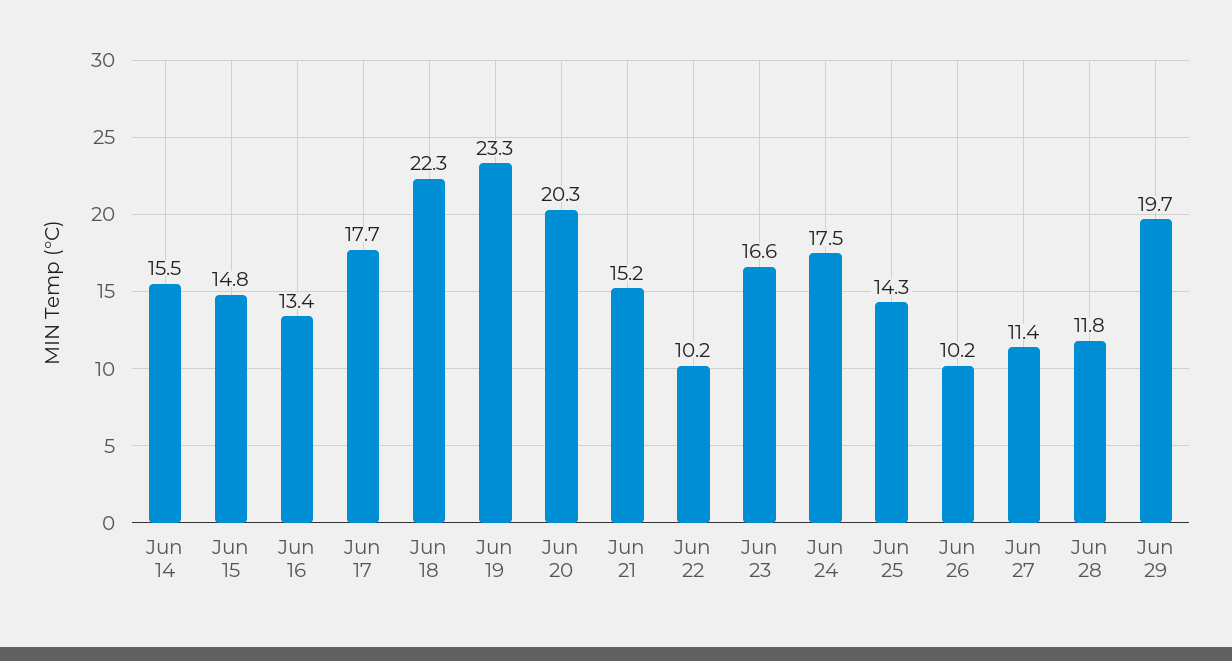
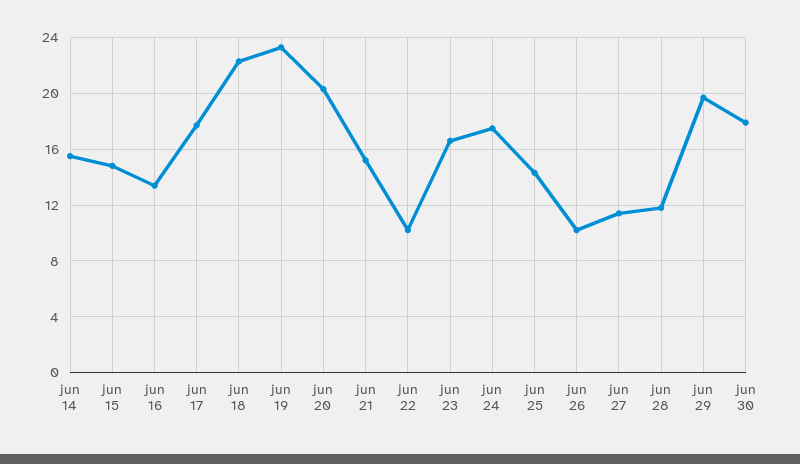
jun 30: none -> 18

